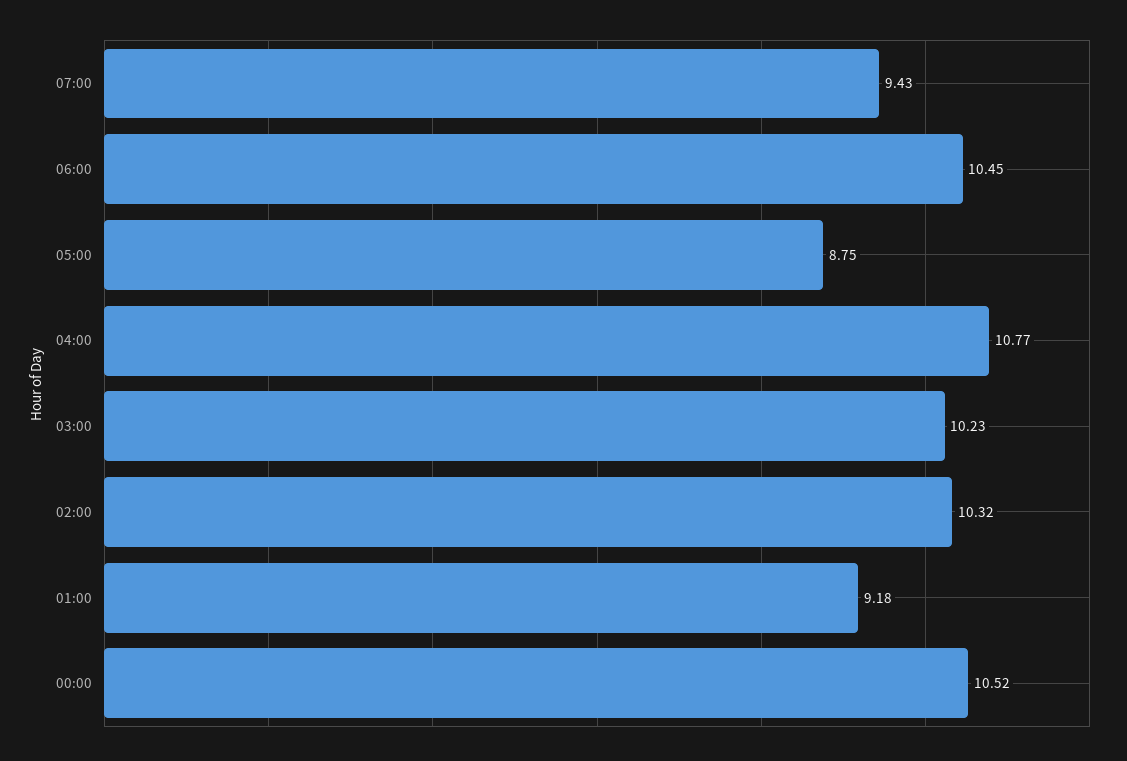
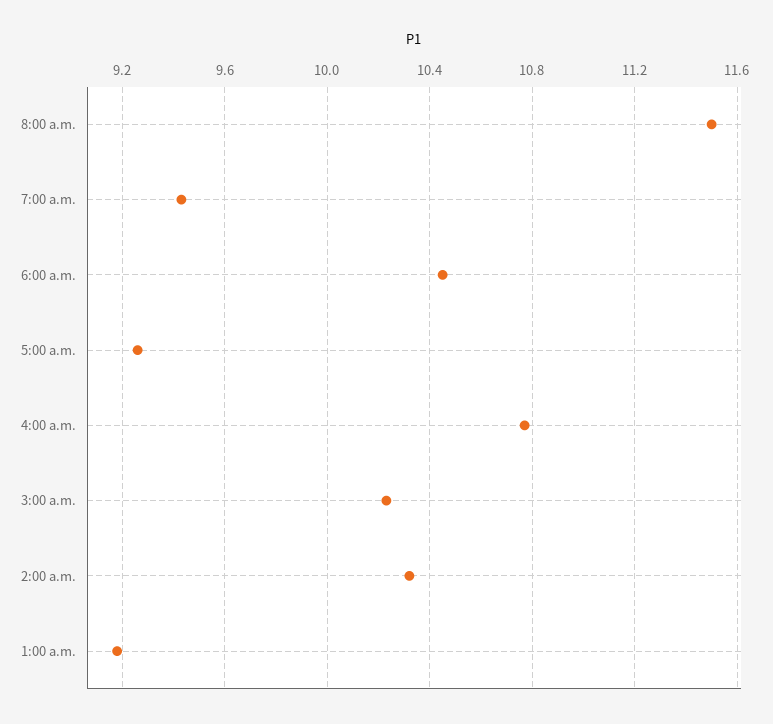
05:00: 8.75 -> 9.25
00:00: 10.52 -> none
8:00 a.m.: none -> 11.5

